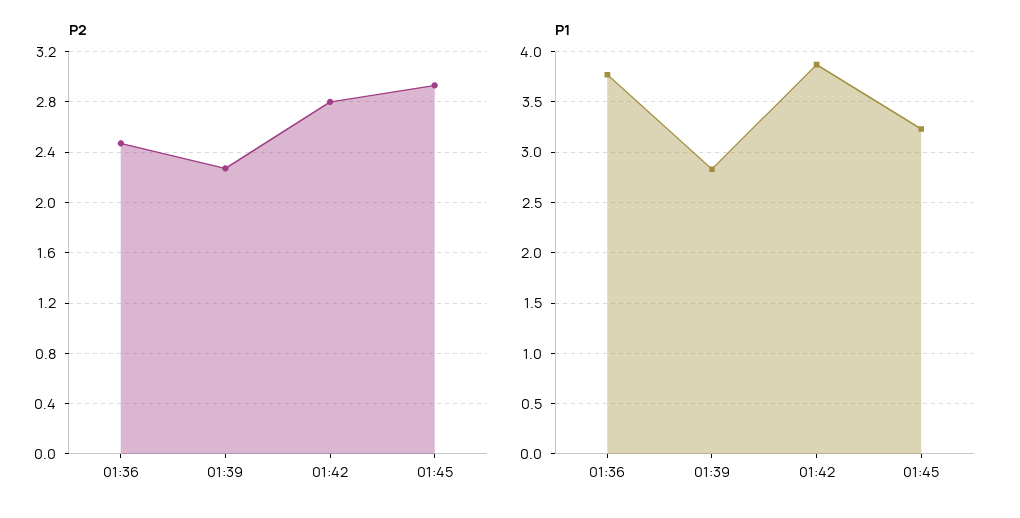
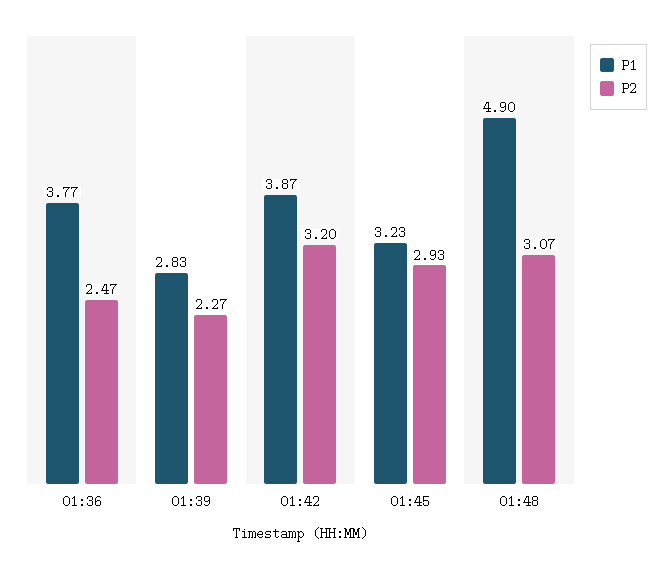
P2, 01:42: 2.8 -> 3.2
P1, 01:48: none -> 4.9
P2, 01:48: none -> 3.07

